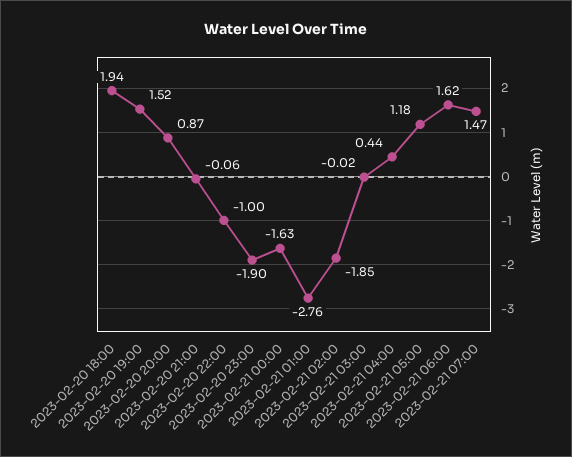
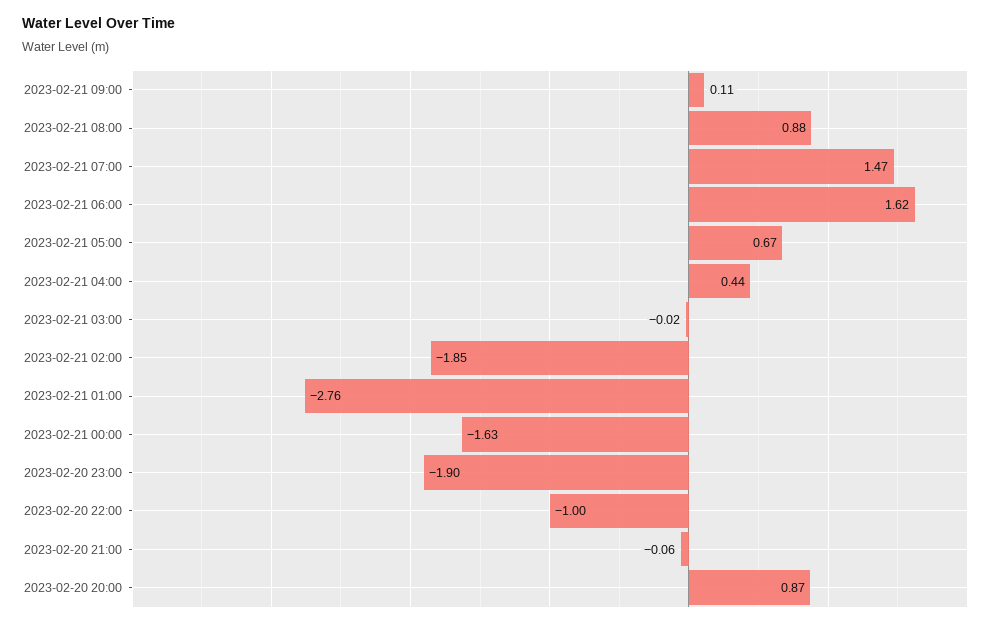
2023-02-20 18:00: 1.94 -> none
2023-02-20 19:00: 1.52 -> none
2023-02-21 05:00: 1.18 -> 0.67
2023-02-21 09:00: none -> 0.11
2023-02-21 08:00: none -> 0.88

